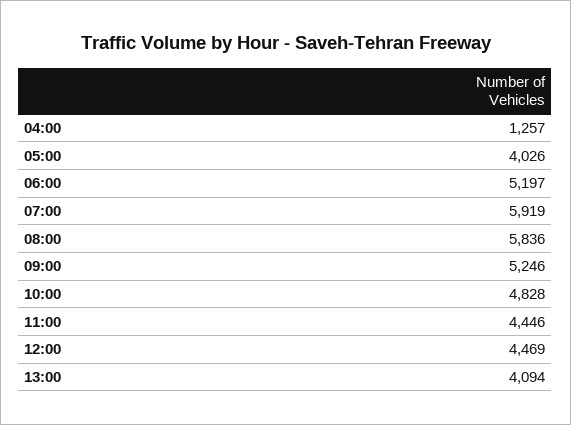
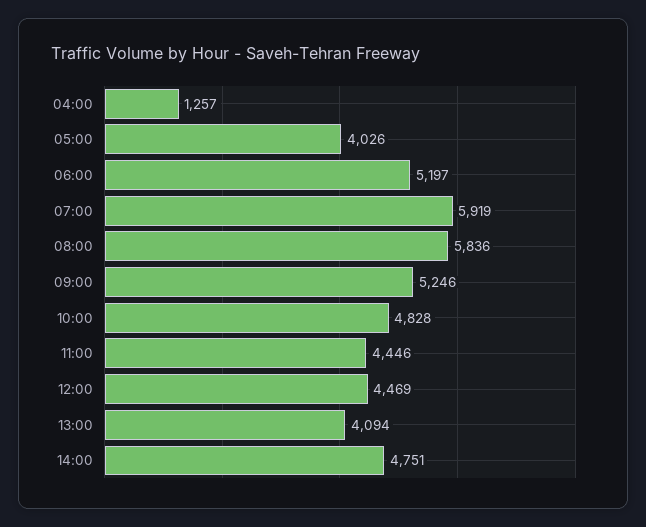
14:00: none -> 4751

